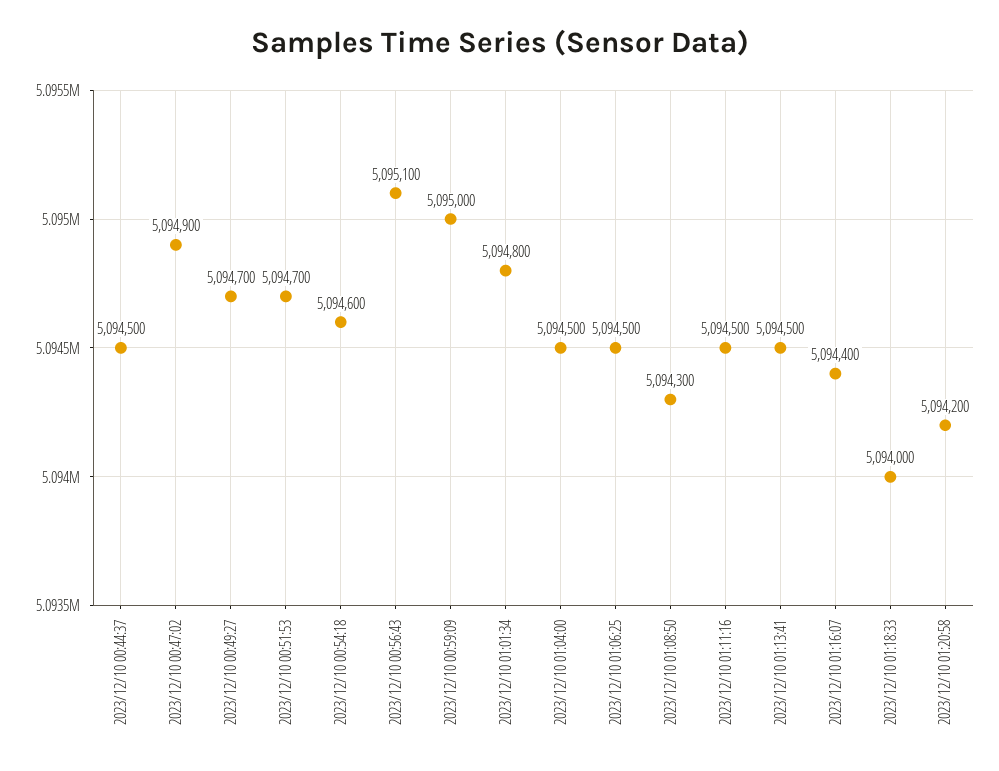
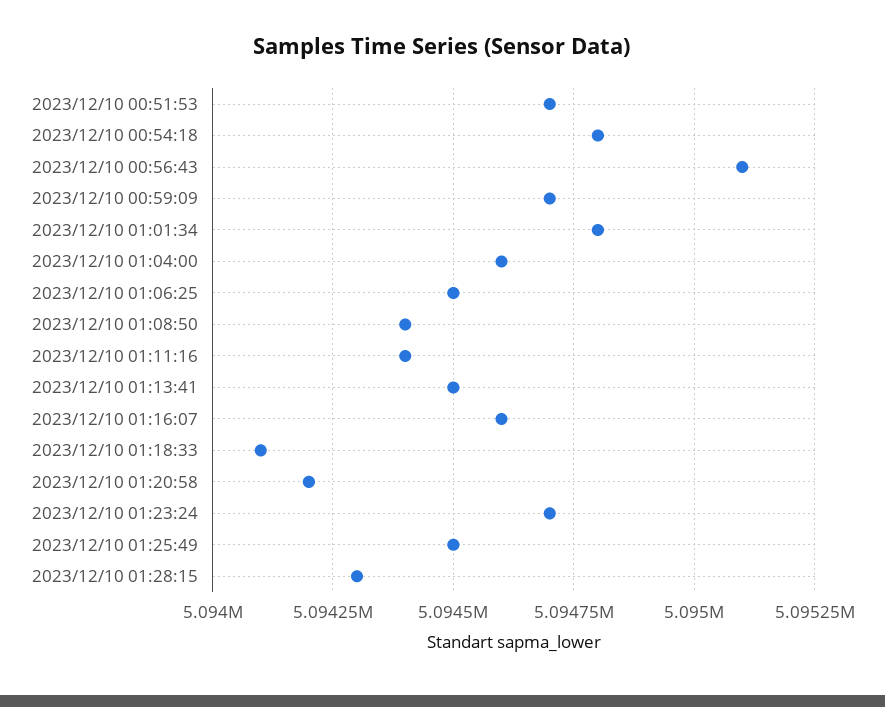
2023/12/10 00:44:37: 5094500 -> none
2023/12/10 00:47:02: 5094900 -> none
2023/12/10 00:49:27: 5094700 -> none
2023/12/10 00:54:18: 5094600 -> 5094800
2023/12/10 00:59:09: 5095000 -> 5094700
2023/12/10 01:04:00: 5094500 -> 5094600
2023/12/10 01:08:50: 5094300 -> 5094400
2023/12/10 01:11:16: 5094500 -> 5094400
2023/12/10 01:16:07: 5094400 -> 5094600
2023/12/10 01:18:33: 5094000 -> 5094100
2023/12/10 01:23:24: none -> 5094700
2023/12/10 01:25:49: none -> 5094500
2023/12/10 01:28:15: none -> 5094300

